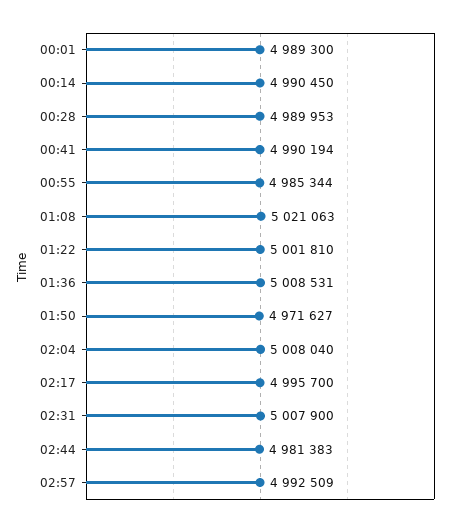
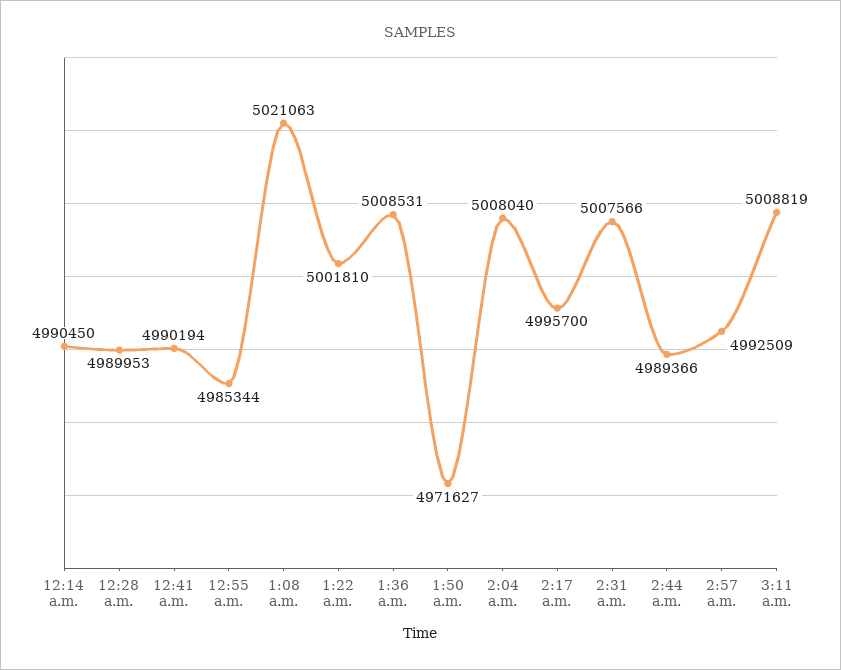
00:01: 4989300 -> none
02:31: 5007900 -> 5007566
02:44: 4981383 -> 4989366
3:11 a.m.: none -> 5008819

